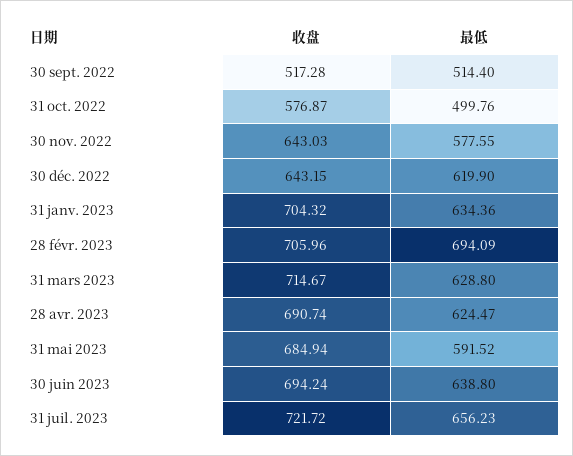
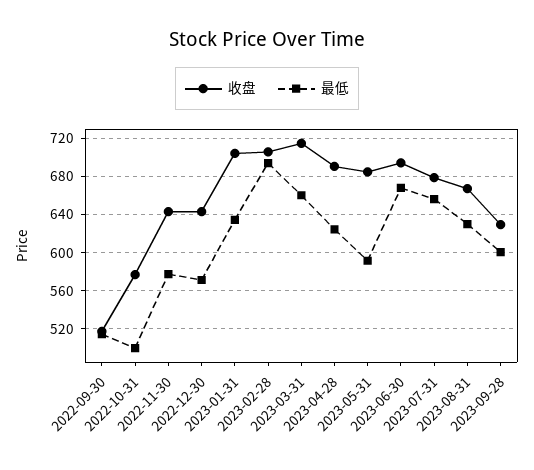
最低, 30 déc. 2022: 619.9 -> 570
最低, 31 mars 2023: 628.8 -> 660
最低, 30 juin 2023: 638.8 -> 670
收盘, 31 juil. 2023: 721.72 -> 680
收盘, 2023-08-31: none -> 670
最低, 2023-08-31: none -> 630
收盘, 2023-09-28: none -> 630
最低, 2023-09-28: none -> 600

